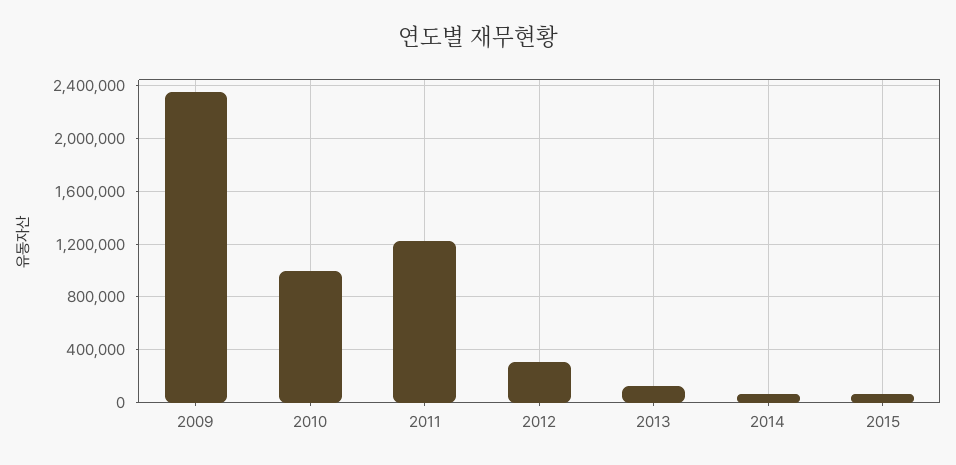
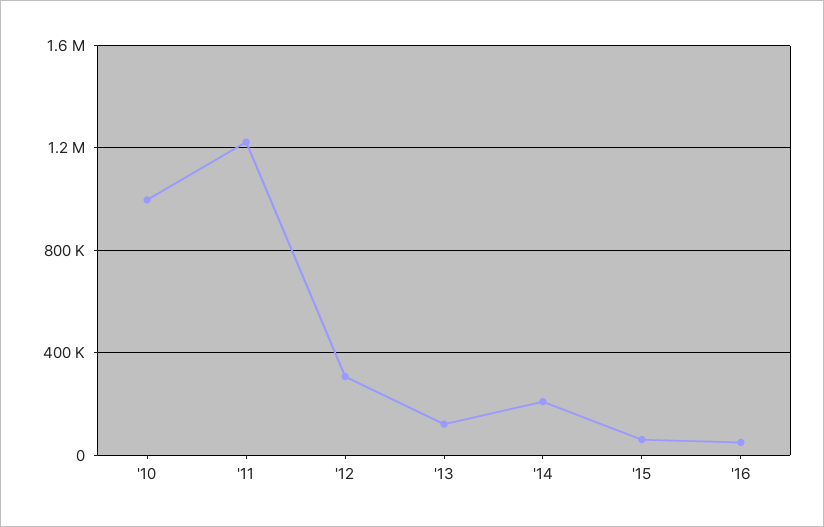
2009: 2350000 -> none
2014: 50000 -> 200000
'16: none -> 50000

